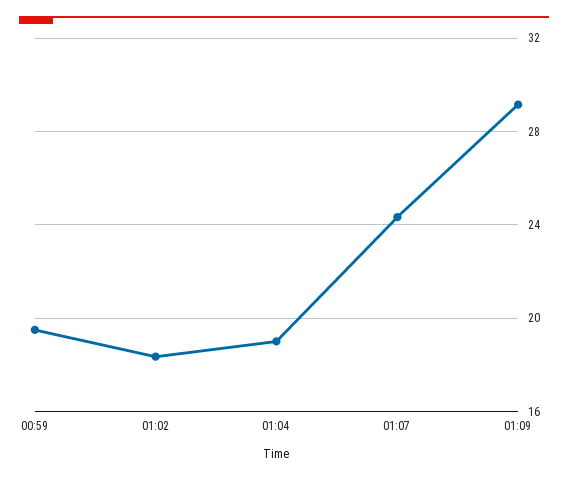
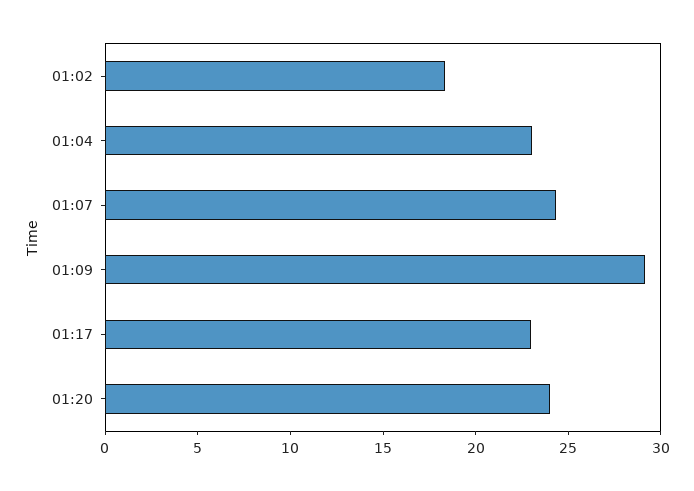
00:59: 19.5 -> none
01:04: 19 -> 23
01:17: none -> 23
01:20: none -> 24

